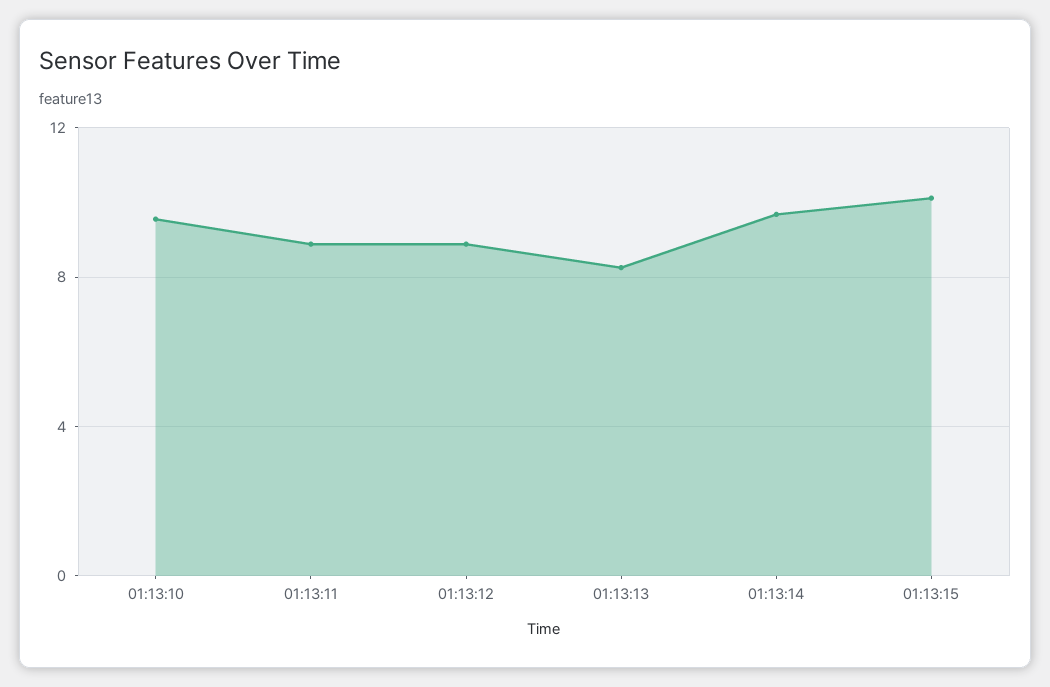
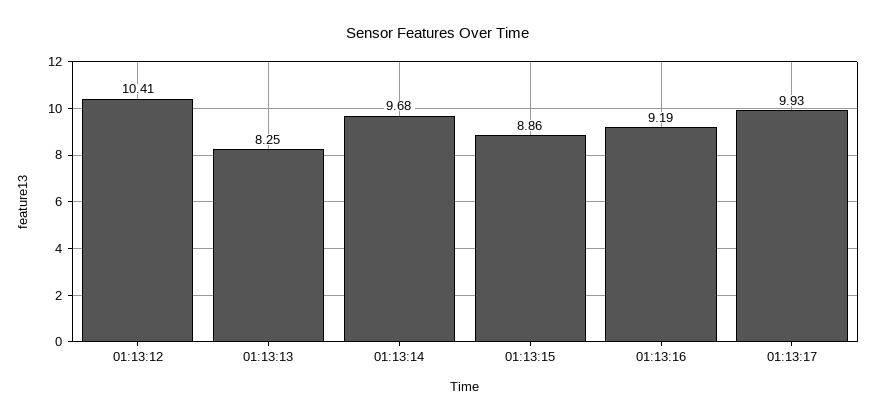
01:13:10: 9.5 -> none
01:13:11: 9 -> none
01:13:12: 9 -> 10.41
01:13:15: 10 -> 8.86
01:13:16: none -> 9.19
01:13:17: none -> 9.93

